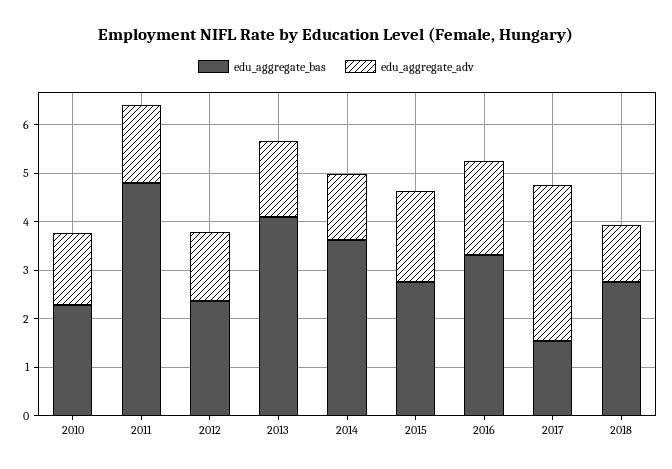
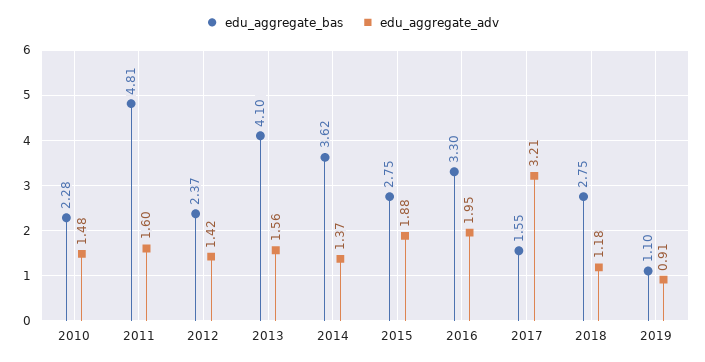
edu_aggregate_bas, 2019: none -> 1.1
edu_aggregate_adv, 2019: none -> 0.91

